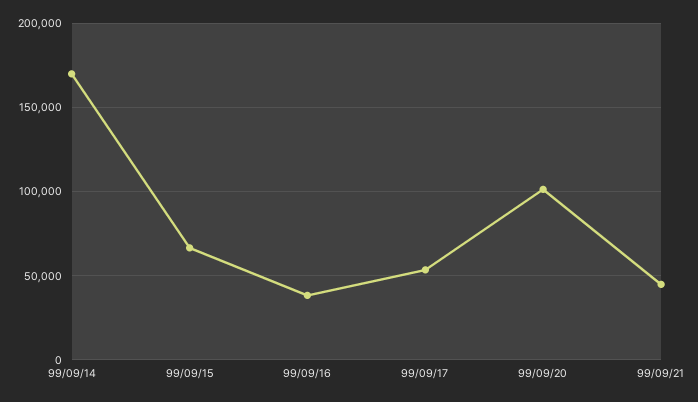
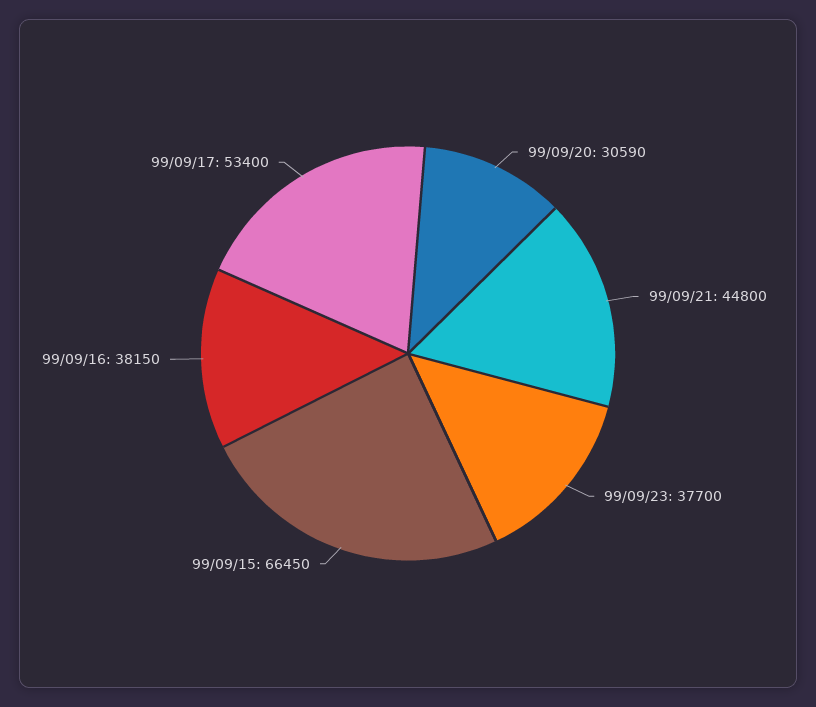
99/09/14: 170000 -> none
99/09/20: 100000 -> 30590
99/09/23: none -> 37700

